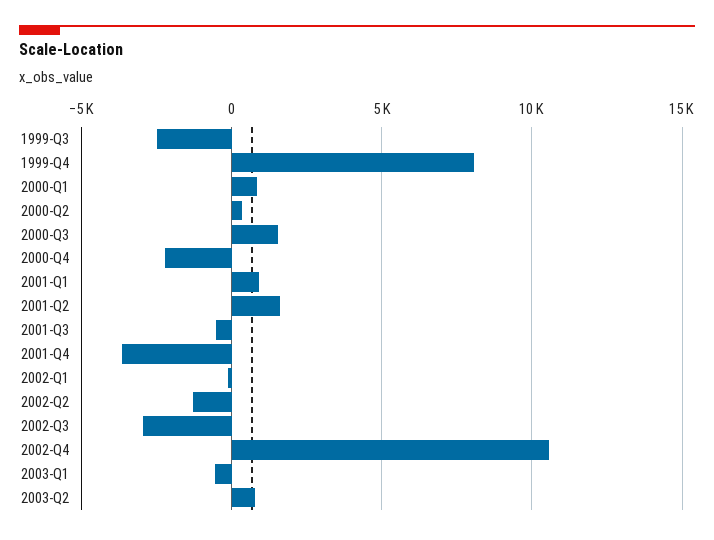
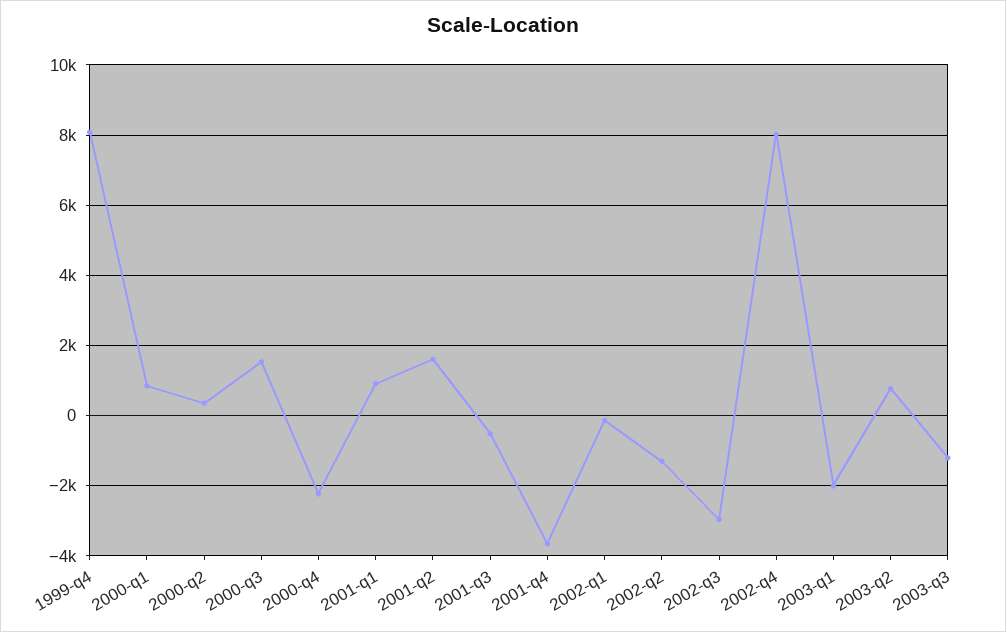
1999-Q3: -2500 -> none
2002-Q4: 10500 -> 8000
2003-Q1: -500 -> -2000
2003-q3: none -> -1200

